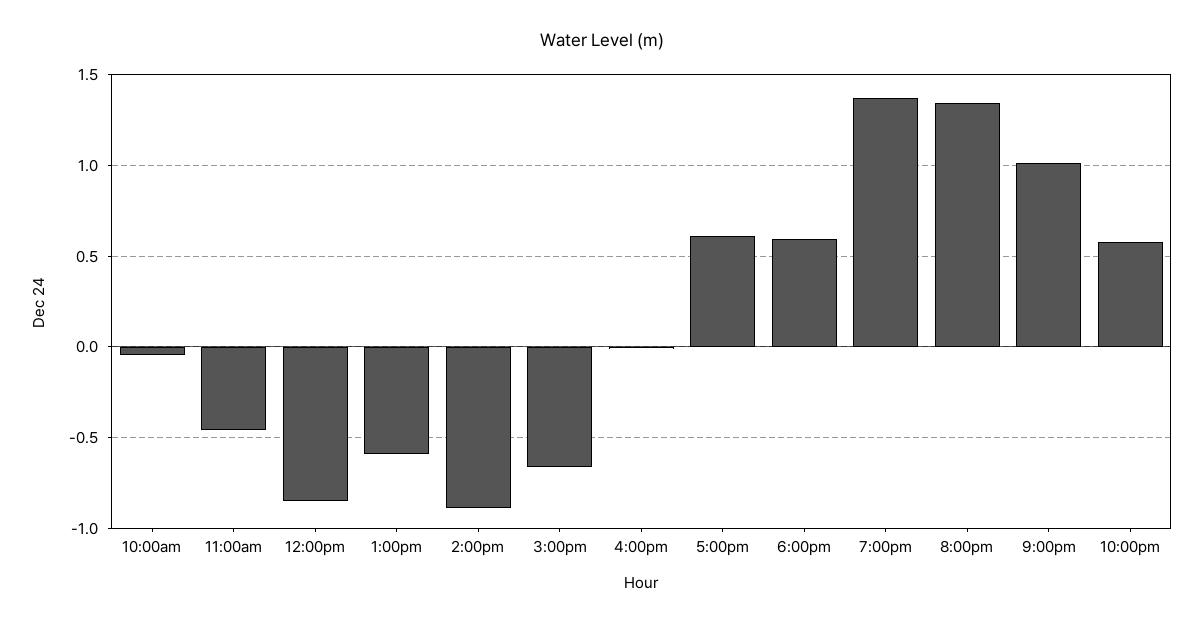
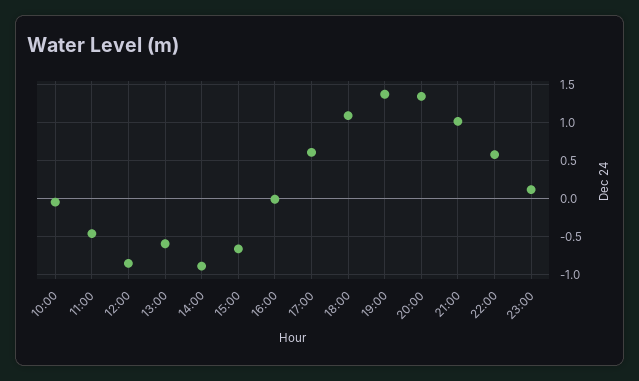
6:00pm: 0.6 -> 1.1
23:00: none -> 0.1

